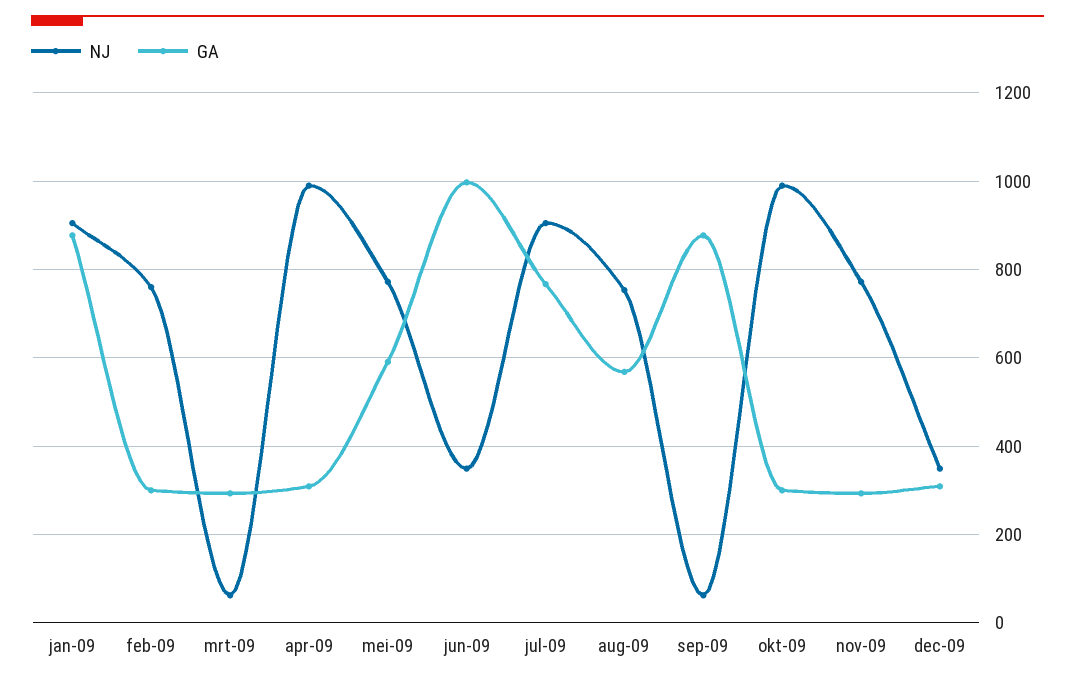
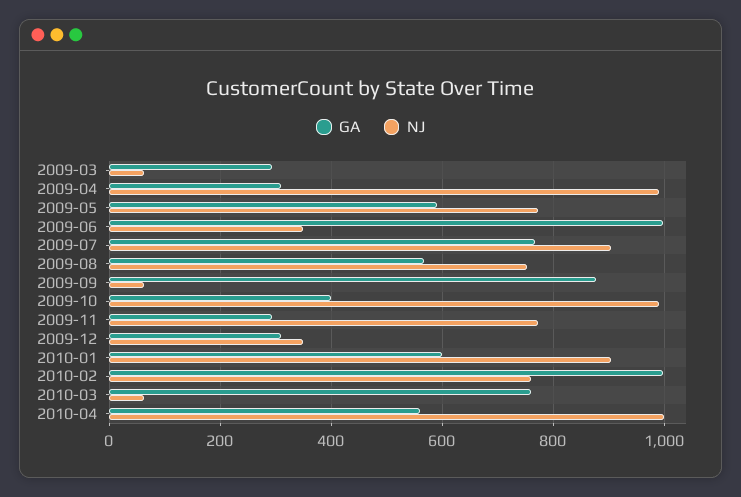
NJ, jan-09: 900 -> none
GA, jan-09: 880 -> none
NJ, feb-09: 760 -> none
GA, feb-09: 300 -> none
GA, okt-09: 300 -> 400
GA, 2010-01: none -> 600
NJ, 2010-01: none -> 900
GA, 2010-02: none -> 1000
NJ, 2010-02: none -> 760
GA, 2010-03: none -> 760
NJ, 2010-03: none -> 60
GA, 2010-04: none -> 560
NJ, 2010-04: none -> 1000

